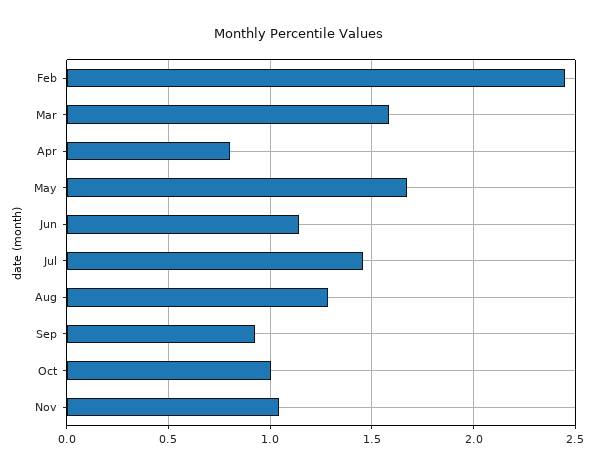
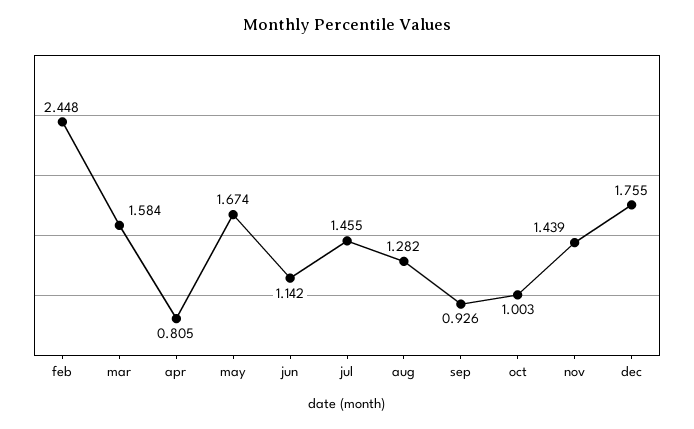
Nov: 1.05 -> 1.439
dec: none -> 1.755

